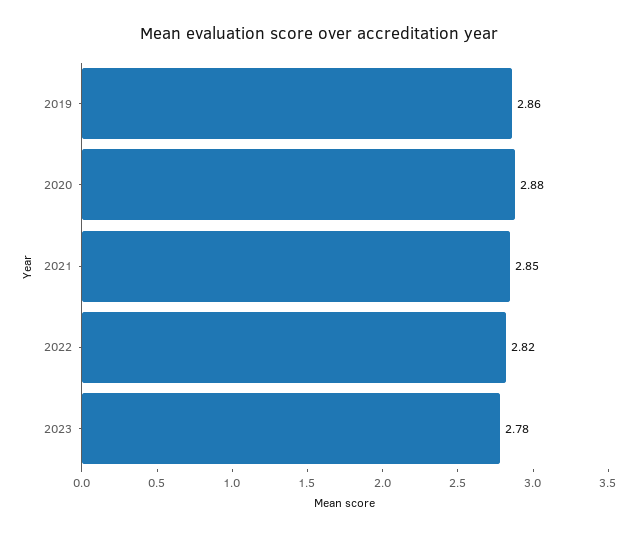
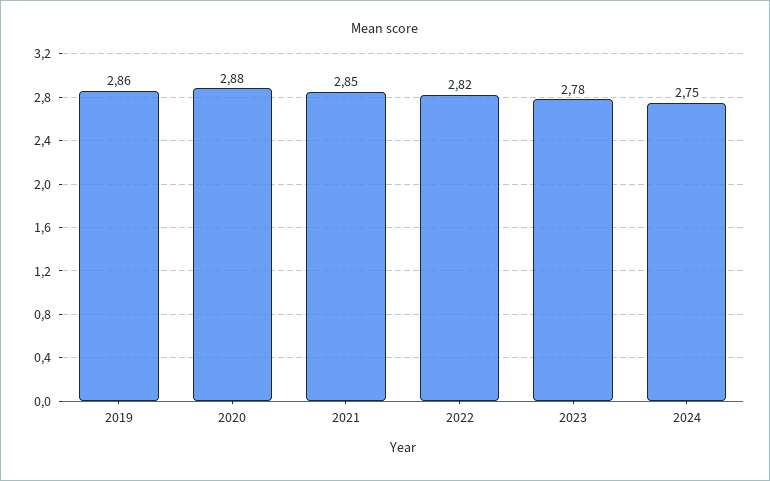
2024: none -> 2.75

